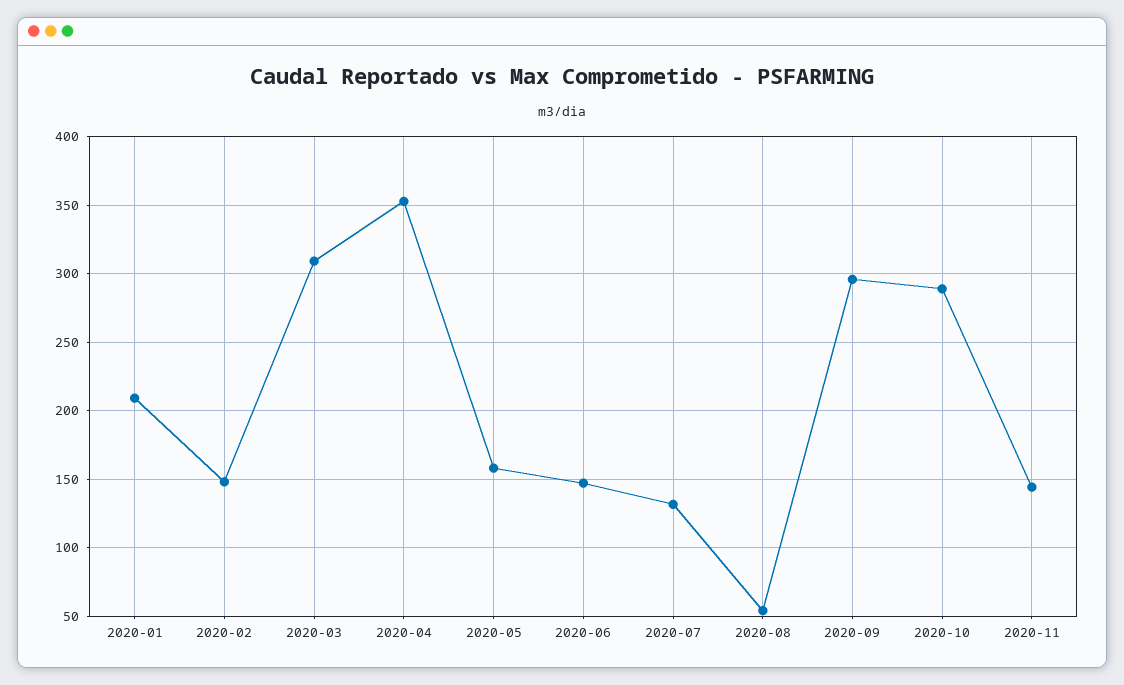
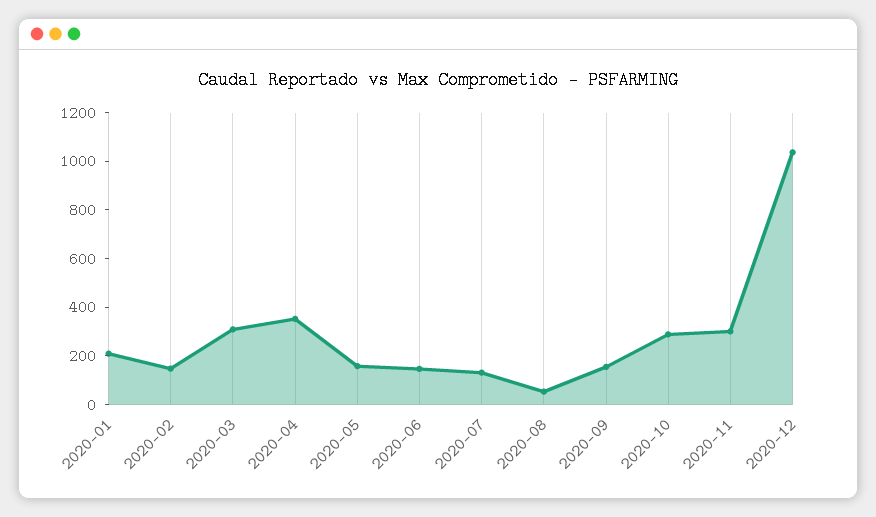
2020-09: 295 -> 150
2020-11: 145 -> 300
2020-12: none -> 1050

